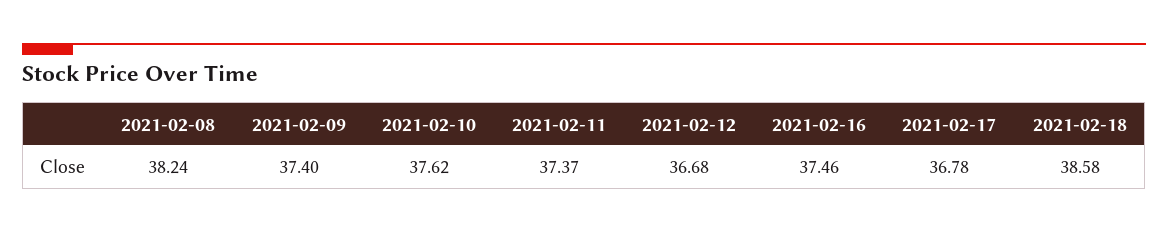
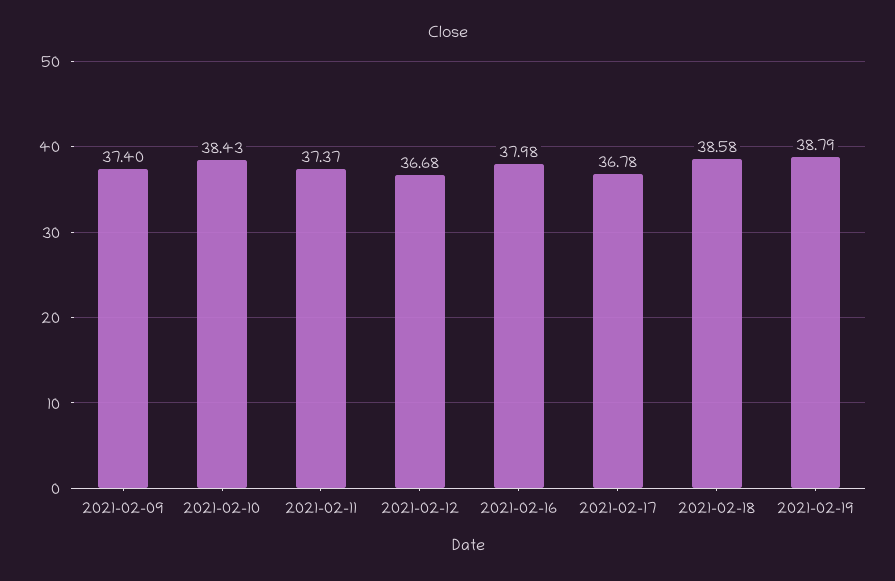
2021-02-08: 38.24 -> none
2021-02-10: 37.62 -> 38.43
2021-02-16: 37.46 -> 37.98
2021-02-19: none -> 38.79

